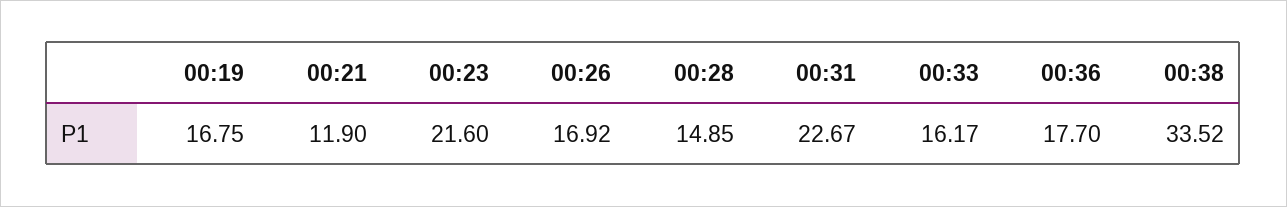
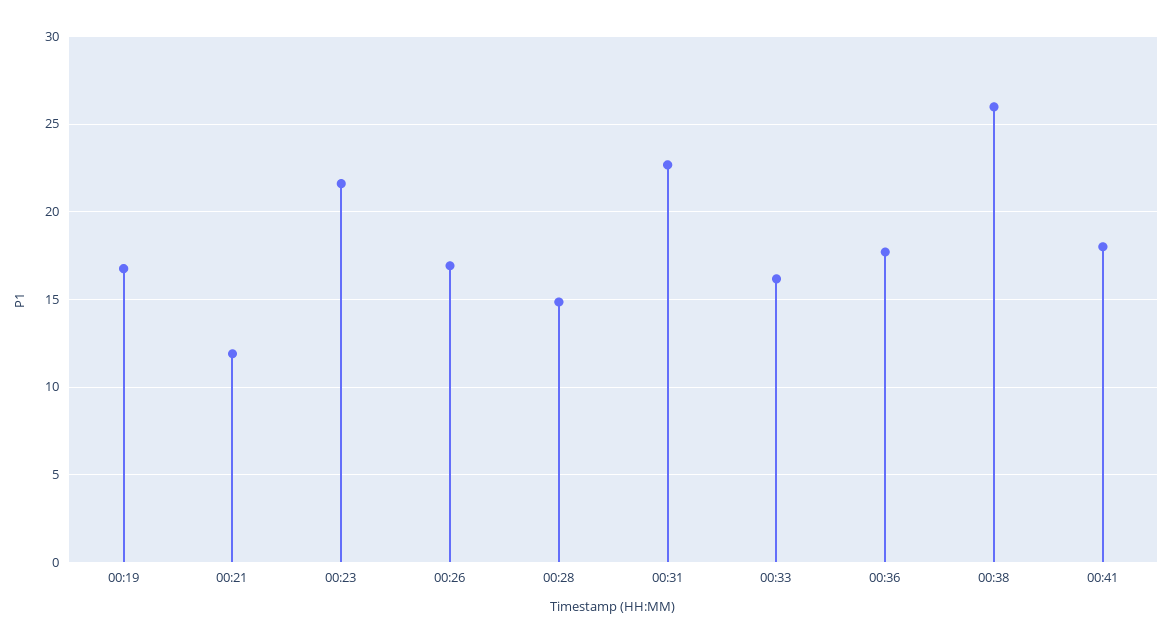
00:38: 33.52 -> 26
00:41: none -> 18

